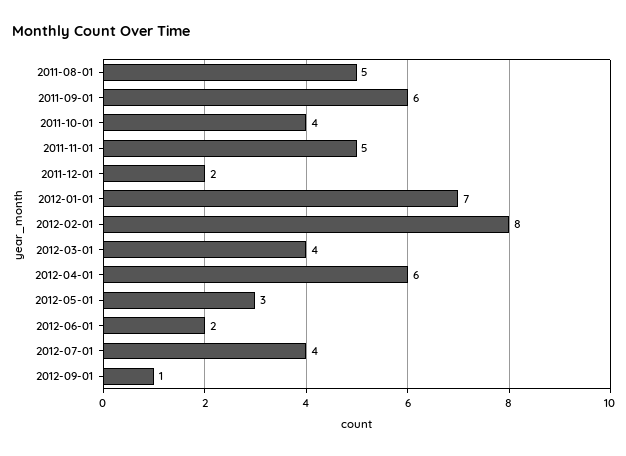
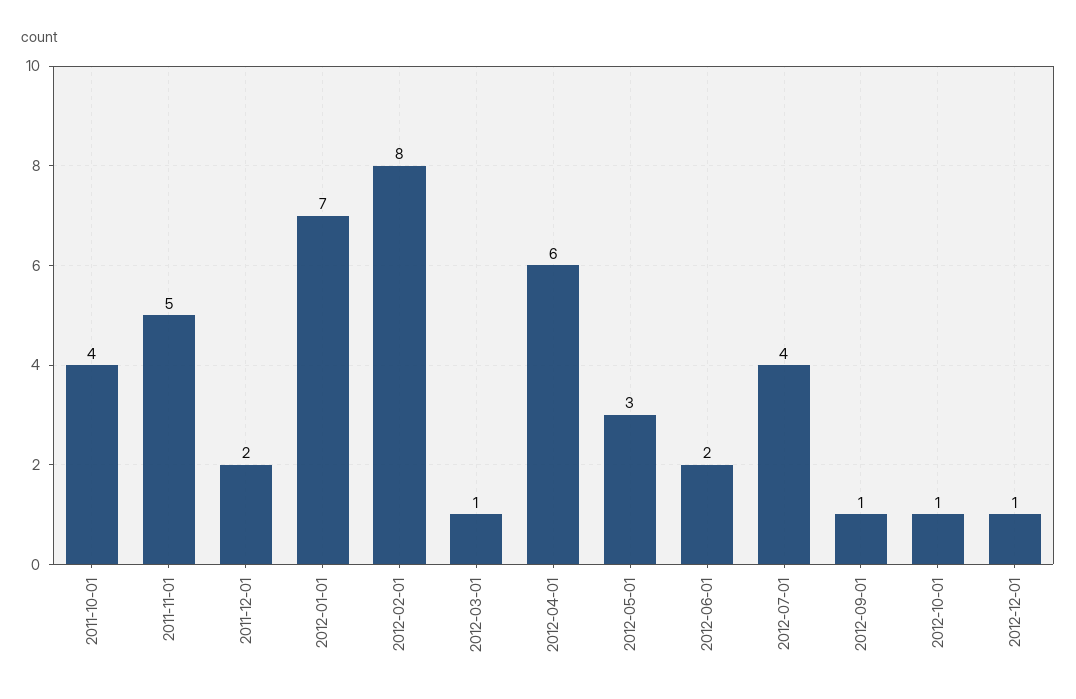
2011-08-01: 5 -> none
2011-09-01: 6 -> none
2012-03-01: 4 -> 1
2012-10-01: none -> 1
2012-12-01: none -> 1

